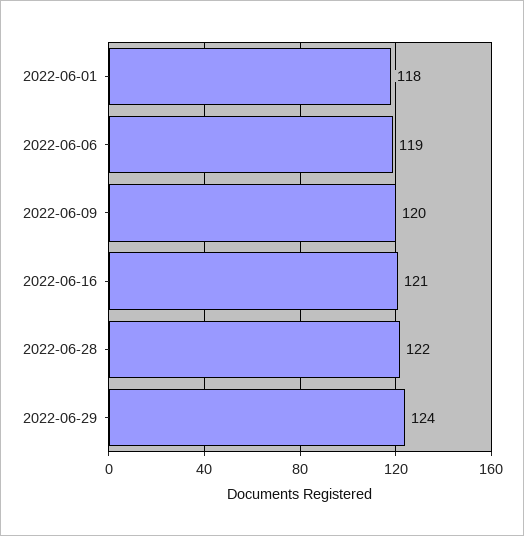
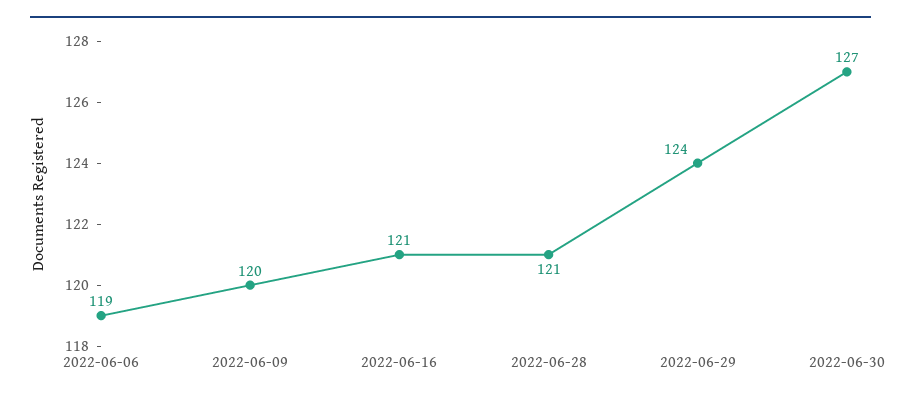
2022-06-01: 118 -> none
2022-06-28: 122 -> 121
2022-06-30: none -> 127

